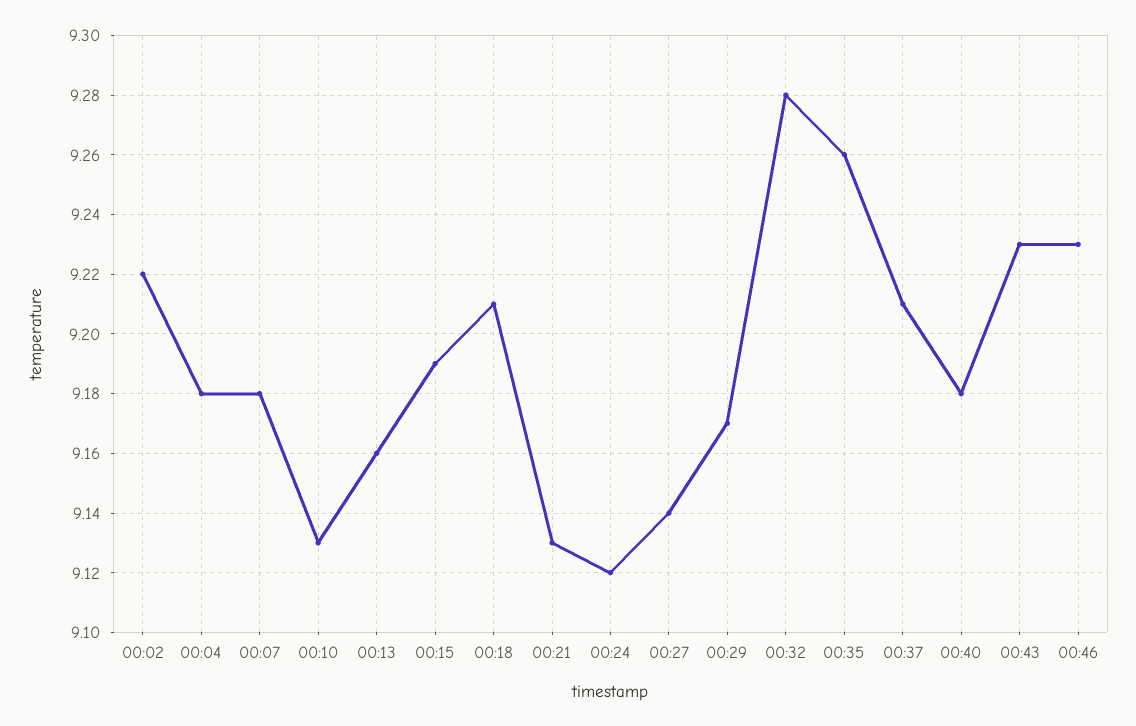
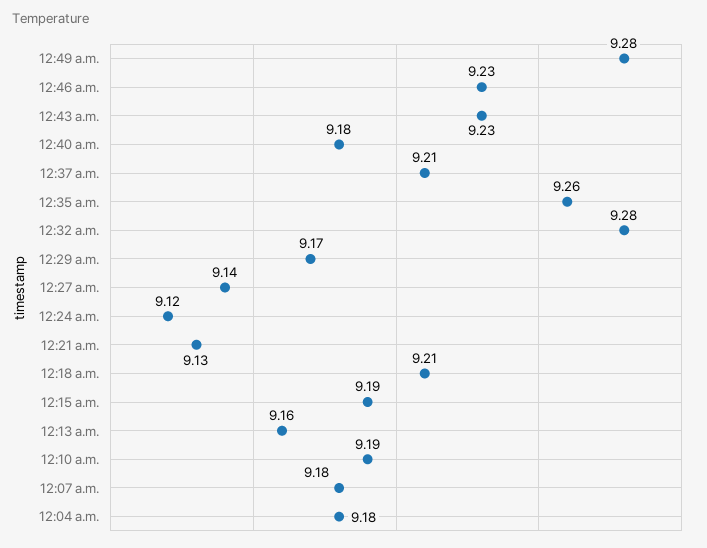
00:02: 9.22 -> none
00:10: 9.13 -> 9.19
12:49 a.m.: none -> 9.28

